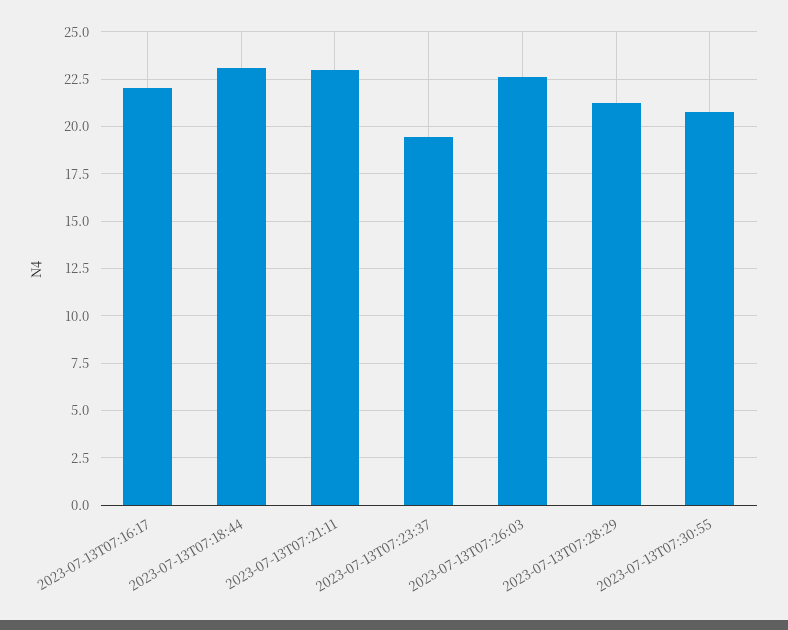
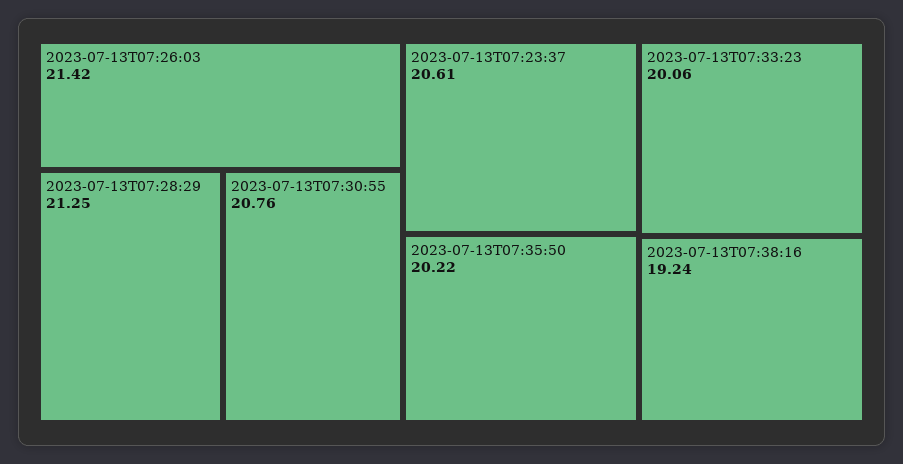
2023-07-13T07:16:17: 22 -> none
2023-07-13T07:18:44: 23 -> none
2023-07-13T07:21:11: 23 -> none
2023-07-13T07:23:37: 19.5 -> 20.61
2023-07-13T07:26:03: 22.5 -> 21.42
2023-07-13T07:35:50: none -> 20.22
2023-07-13T07:33:23: none -> 20.06
2023-07-13T07:38:16: none -> 19.24

